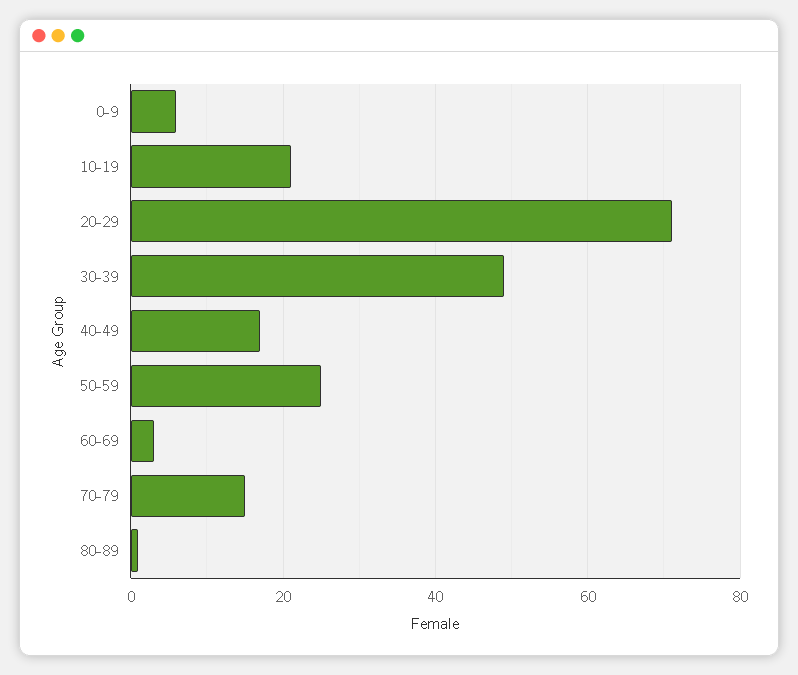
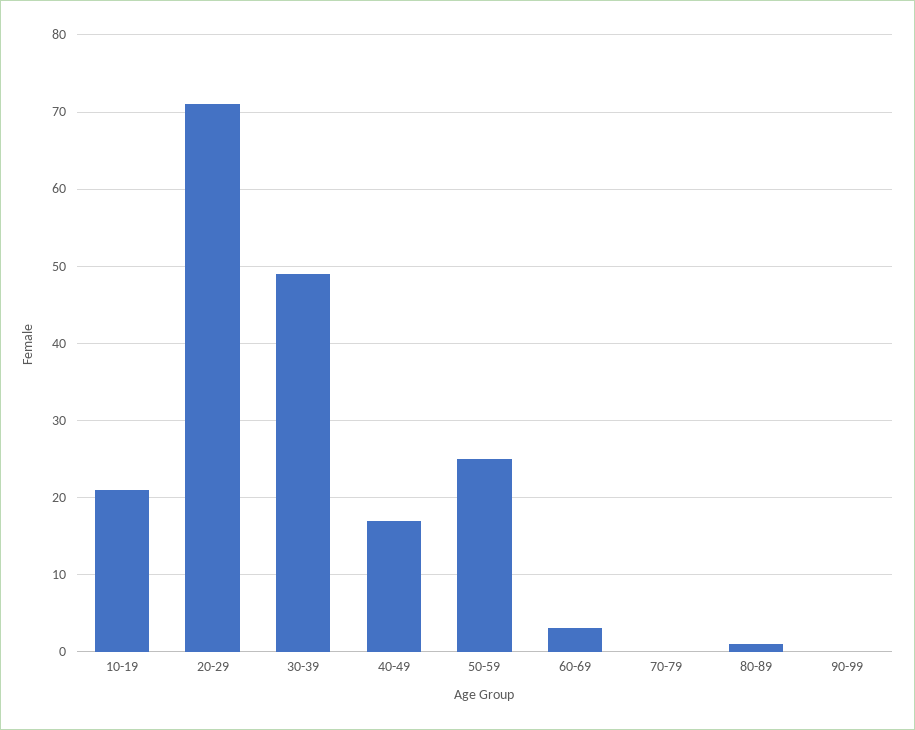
0-9: 5 -> none
70-79: 15 -> 0
90-99: none -> 0

